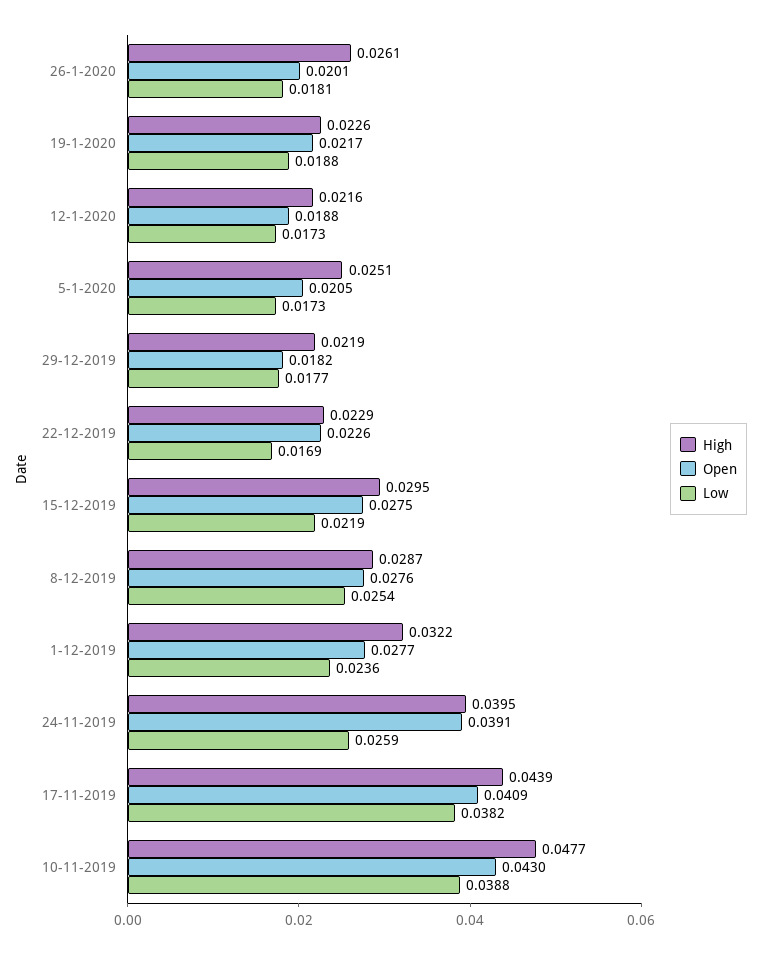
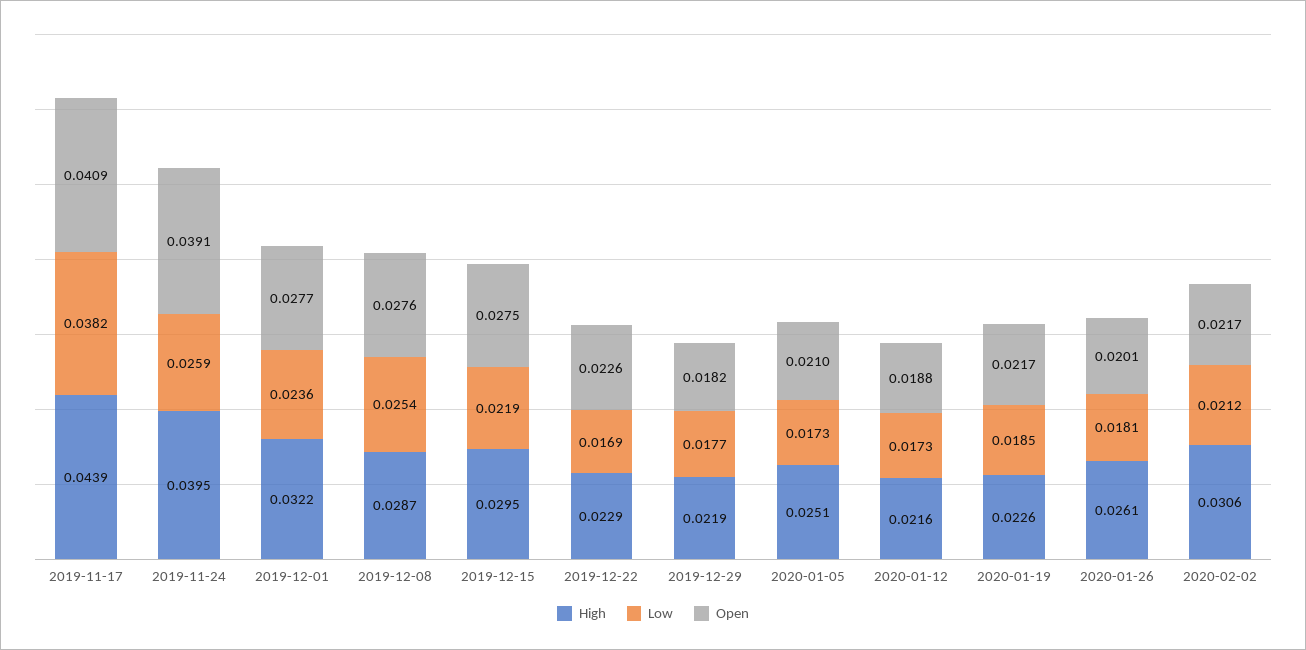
Low, 19-1-2020: 0.0188 -> 0.0185
Open, 5-1-2020: 0.0205 -> 0.021
High, 10-11-2019: 0.0477 -> none
Open, 10-11-2019: 0.043 -> none
Low, 10-11-2019: 0.0388 -> none
High, 2020-02-02: none -> 0.0306
Low, 2020-02-02: none -> 0.0212
Open, 2020-02-02: none -> 0.0217

